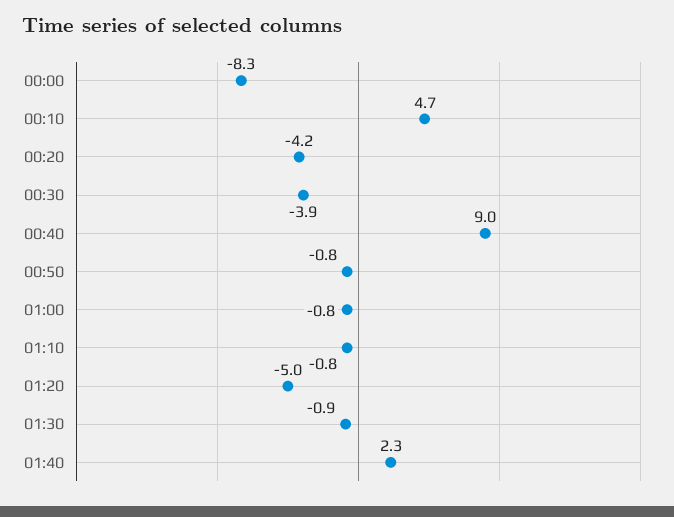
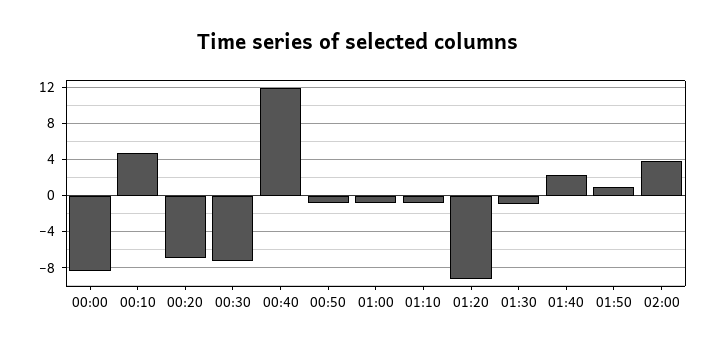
00:20: -4.2 -> -7
00:30: -3.9 -> -7
00:40: 9 -> 12
01:20: -5 -> -9
01:50: none -> 1
02:00: none -> 4

